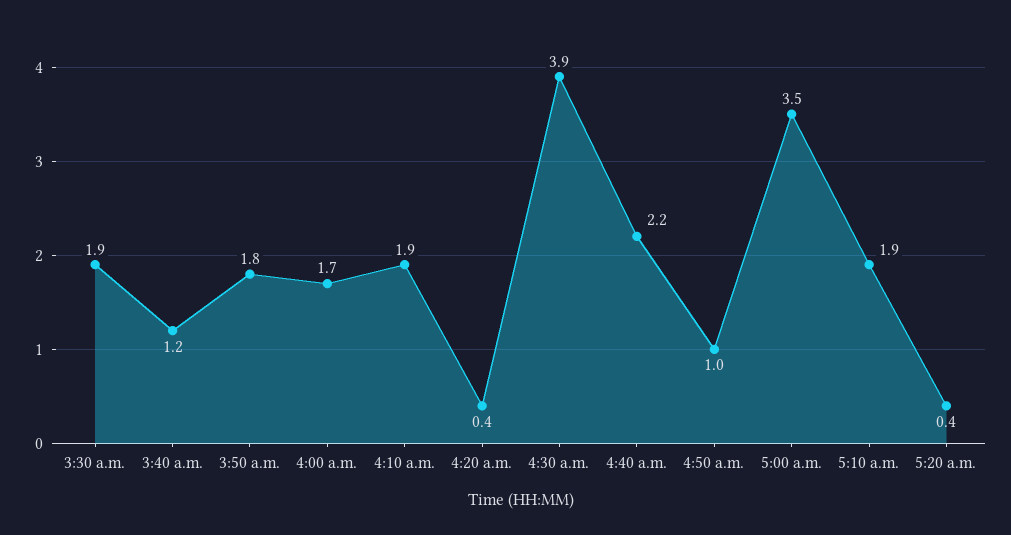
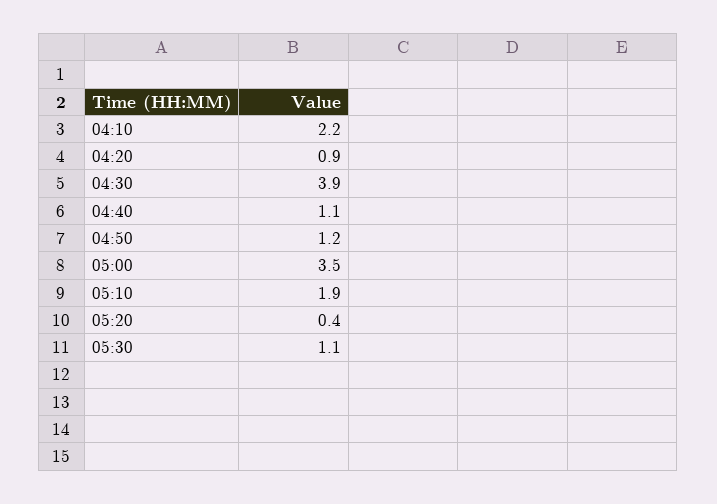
3:30 a.m.: 1.9 -> none
3:40 a.m.: 1.2 -> none
3:50 a.m.: 1.8 -> none
4:00 a.m.: 1.7 -> none
4:10 a.m.: 1.9 -> 2.2
4:20 a.m.: 0.4 -> 0.9
4:40 a.m.: 2.2 -> 1.1
4:50 a.m.: 1 -> 1.2
05:30: none -> 1.1

